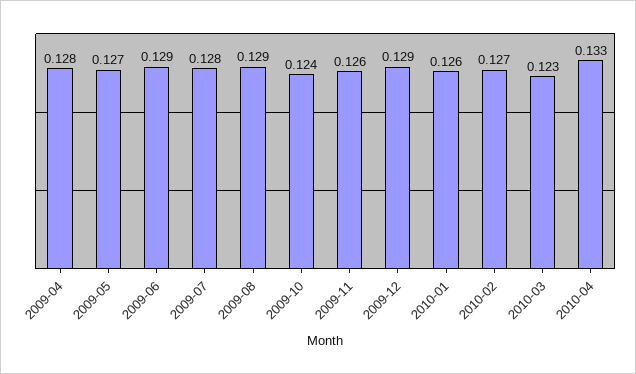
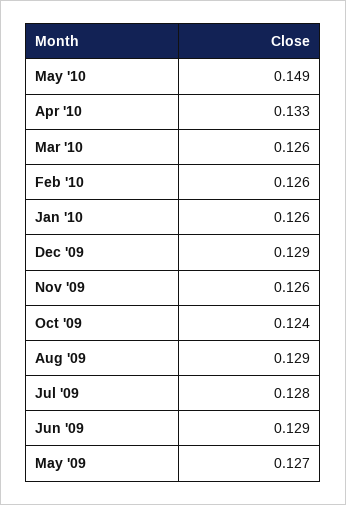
2009-04: 0.128 -> none
2010-02: 0.127 -> 0.126
2010-03: 0.123 -> 0.126
May '10: none -> 0.149

